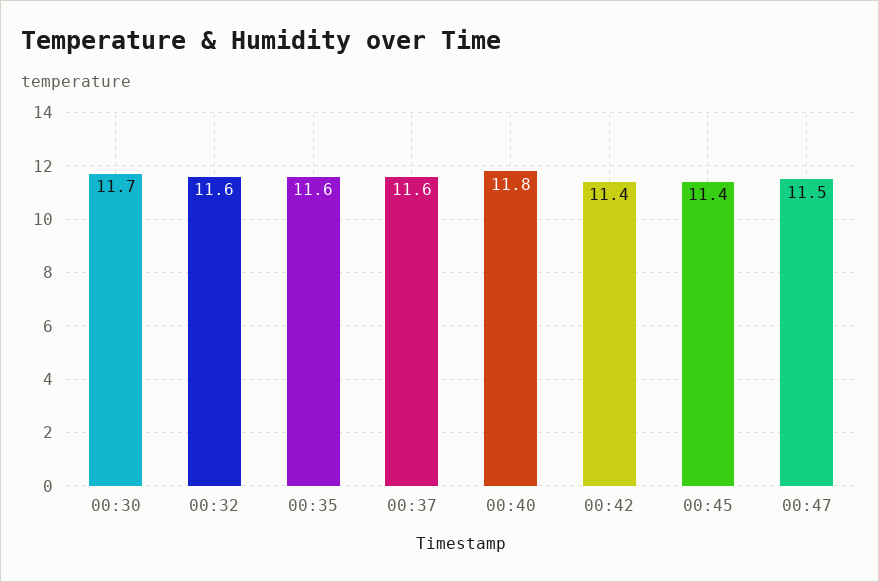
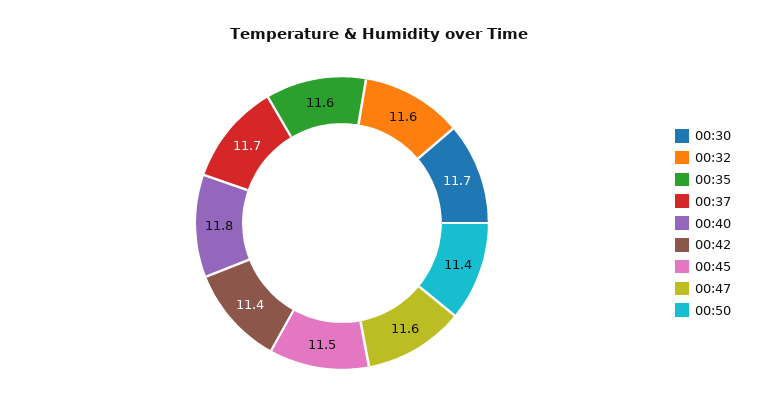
00:37: 11.6 -> 11.7
00:45: 11.4 -> 11.5
00:47: 11.5 -> 11.6
00:50: none -> 11.4

